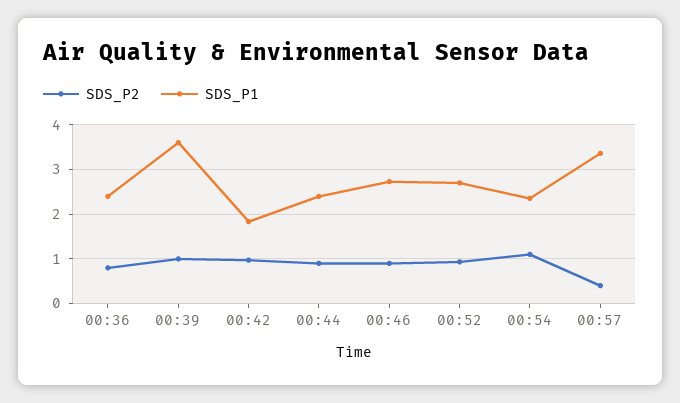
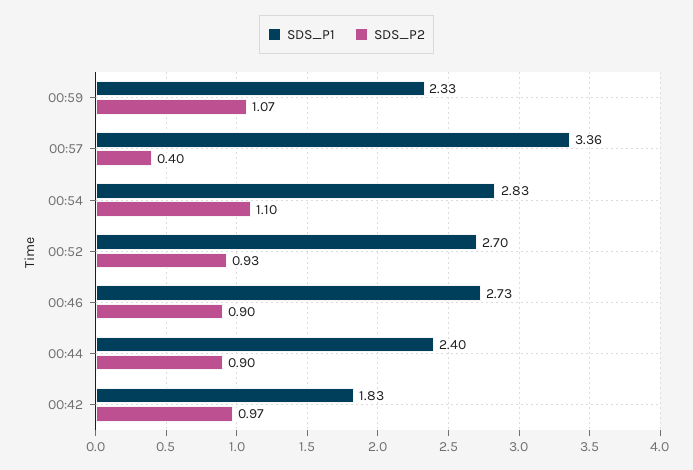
SDS_P2, 00:36: 0.8 -> none
SDS_P1, 00:36: 2.4 -> none
SDS_P2, 00:39: 1 -> none
SDS_P1, 00:39: 3.6 -> none
SDS_P1, 00:54: 2.4 -> 2.83
SDS_P1, 00:59: none -> 2.33
SDS_P2, 00:59: none -> 1.07

